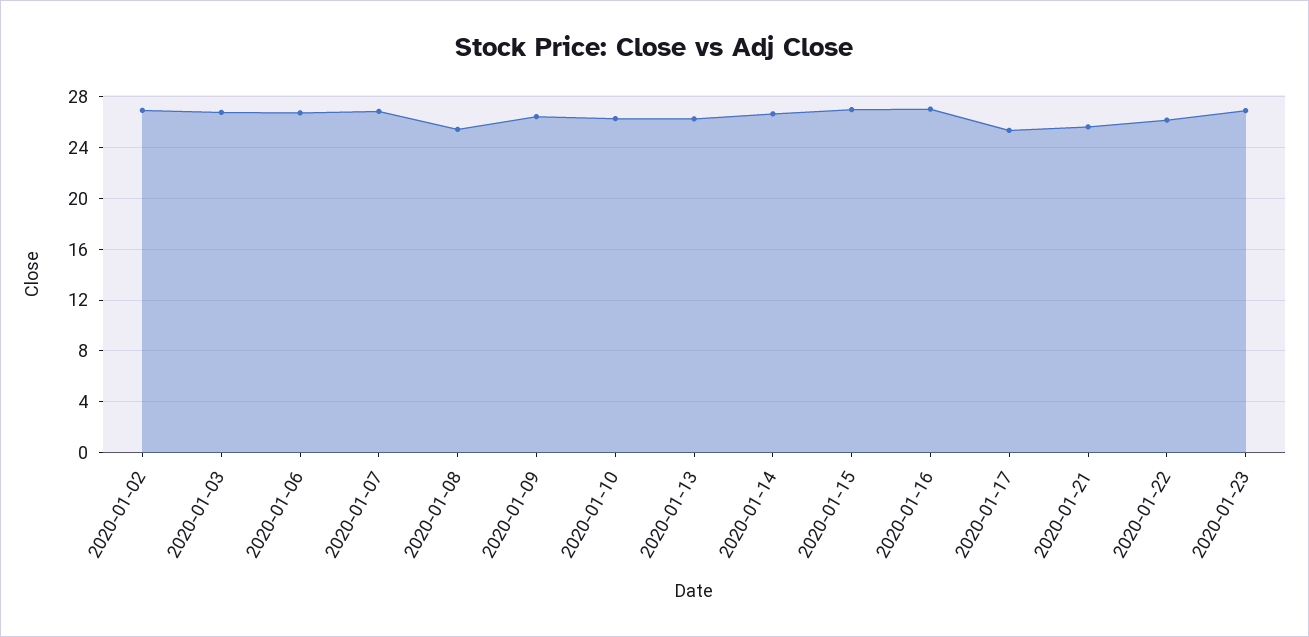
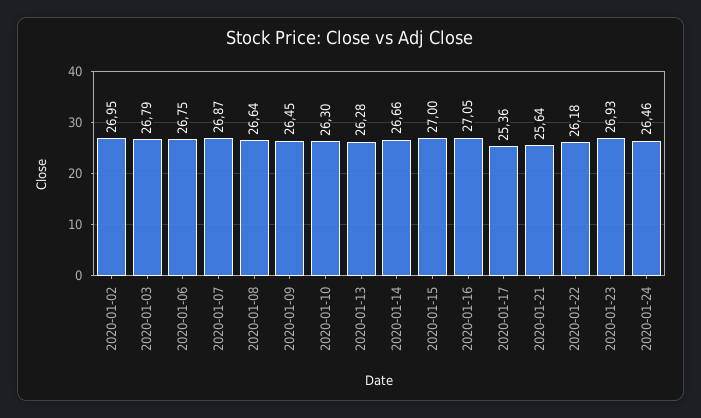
2020-01-08: 25.5 -> 26.64
2020-01-24: none -> 26.46

